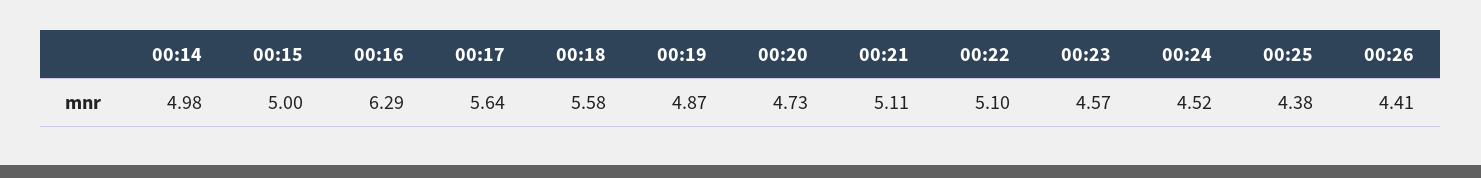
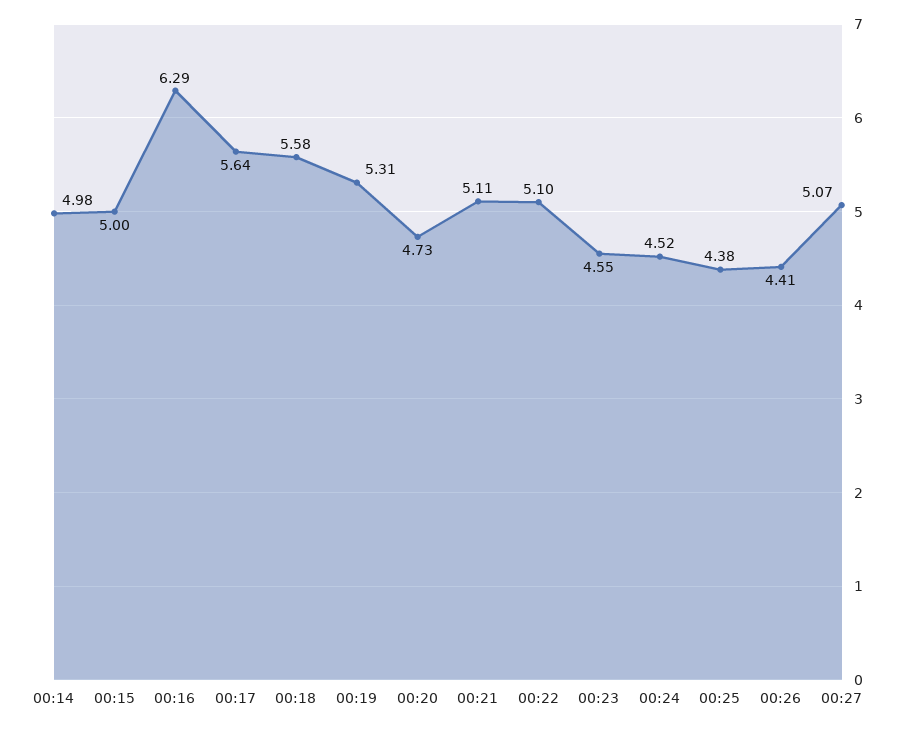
00:19: 4.87 -> 5.31
00:23: 4.57 -> 4.55
00:27: none -> 5.07

